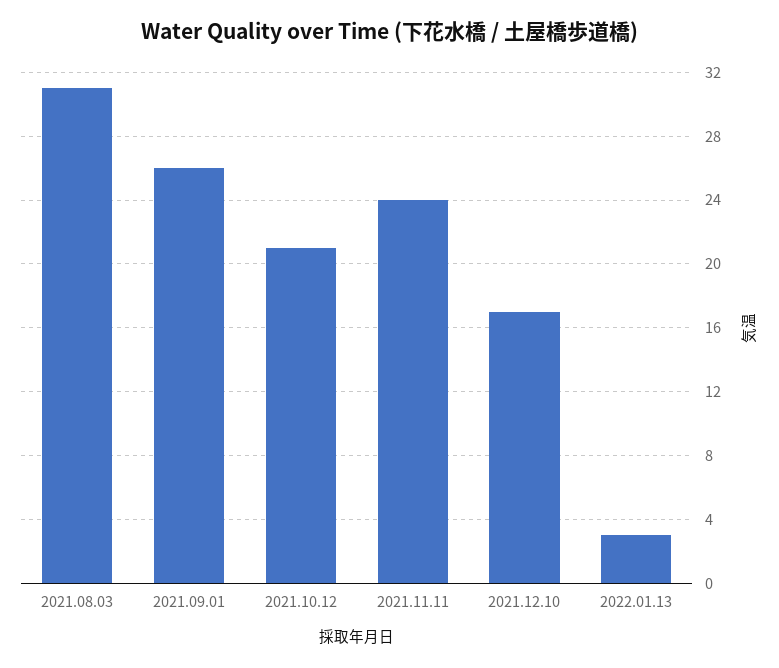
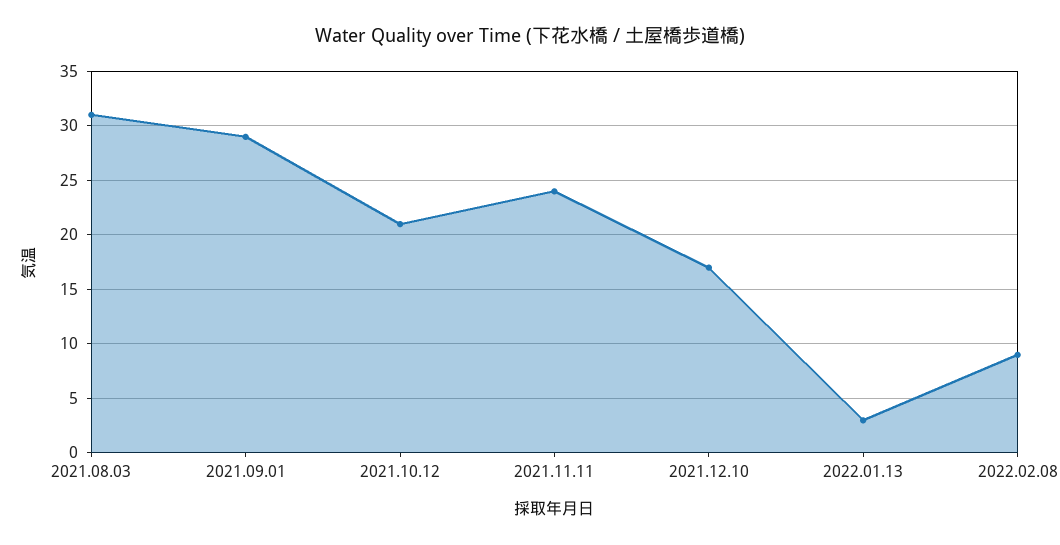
2021.09.01: 26 -> 29
2022.02.08: none -> 9

